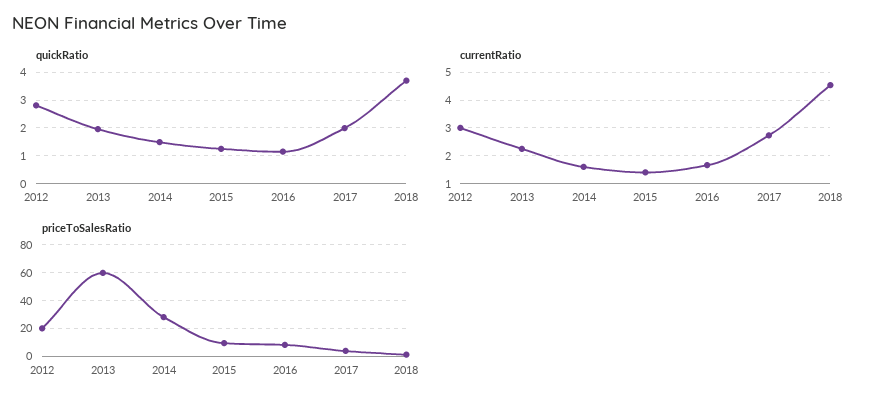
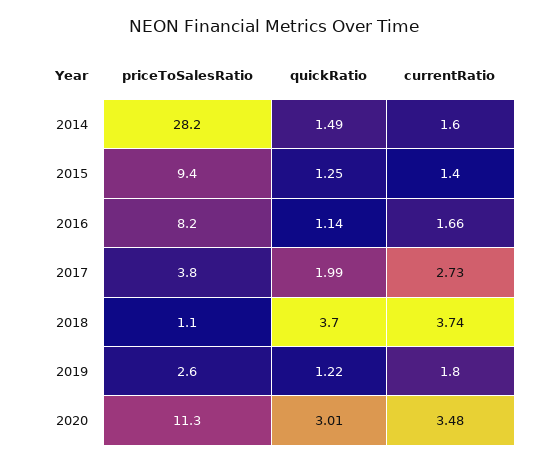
quickRatio, 2012: 2.75 -> none
quickRatio, 2013: 2 -> none
currentRatio, 2012: 3 -> none
currentRatio, 2013: 2.25 -> none
currentRatio, 2018: 4.5 -> 3.74
priceToSalesRatio, 2012: 20 -> none
priceToSalesRatio, 2013: 60 -> none
priceToSalesRatio, 2019: none -> 2.6
quickRatio, 2019: none -> 1.22
currentRatio, 2019: none -> 1.8
priceToSalesRatio, 2020: none -> 11.3
quickRatio, 2020: none -> 3.01
currentRatio, 2020: none -> 3.48

